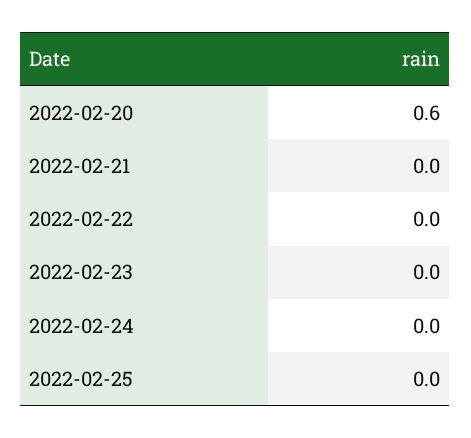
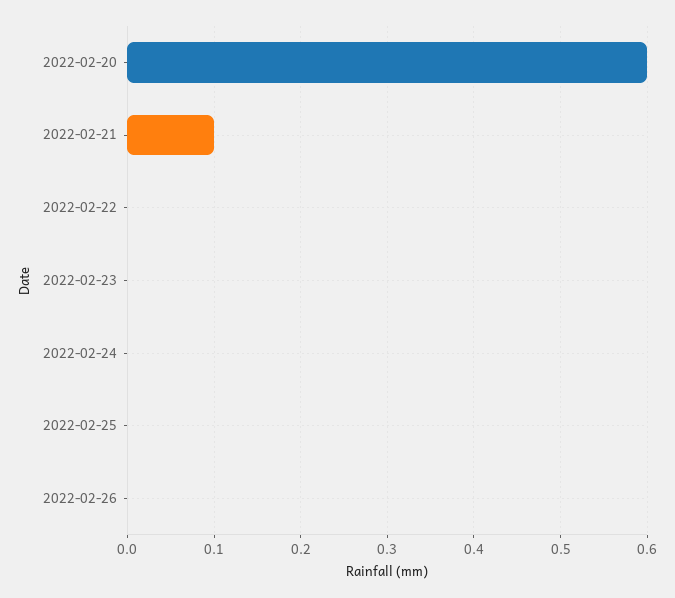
2022-02-21: 0 -> 0.1
2022-02-26: none -> 0

